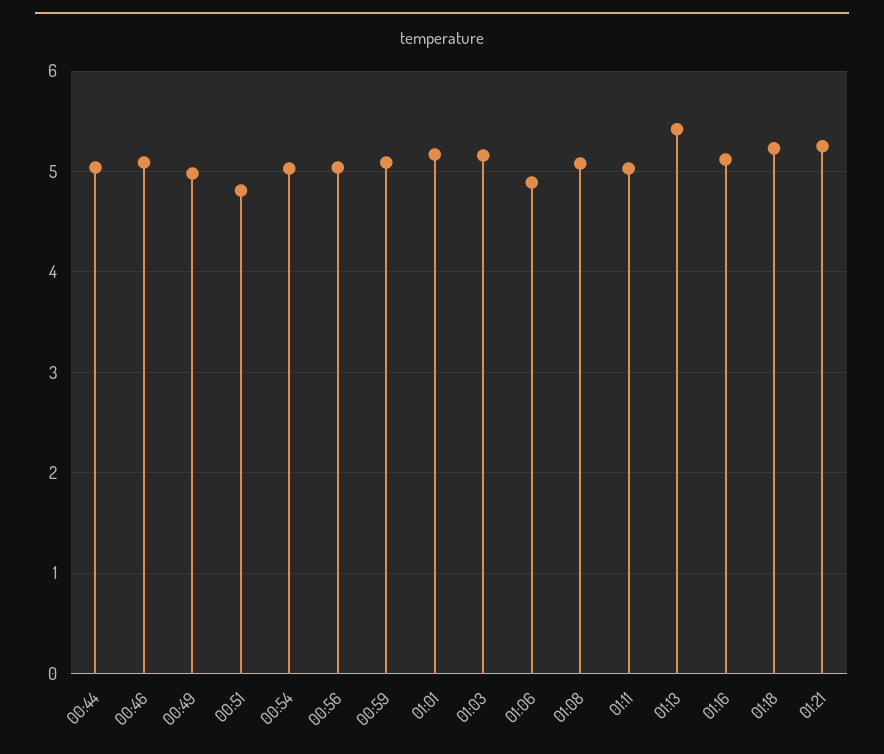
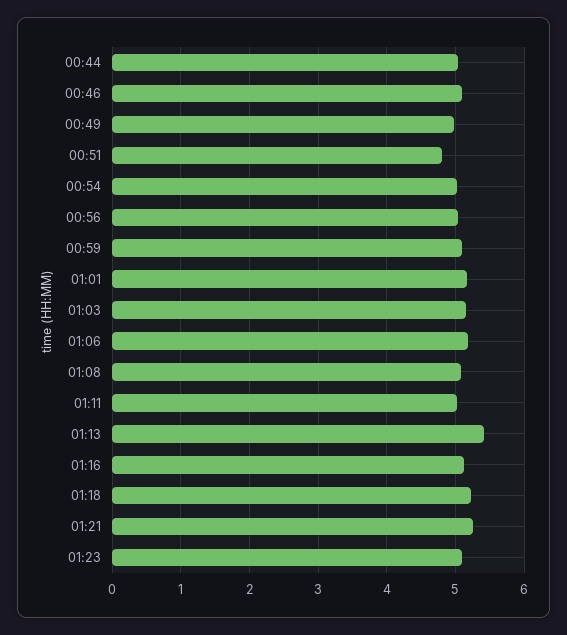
01:06: 4.9 -> 5.2
01:23: none -> 5.1

